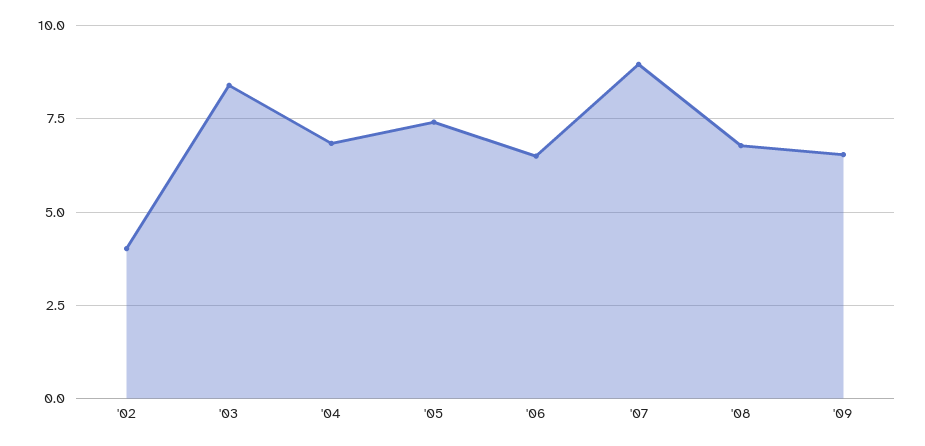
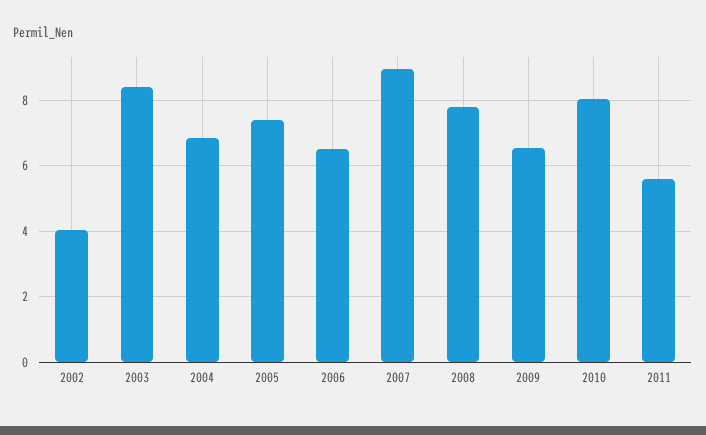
'08: 6.75 -> 7.8
2010: none -> 8
2011: none -> 5.6

